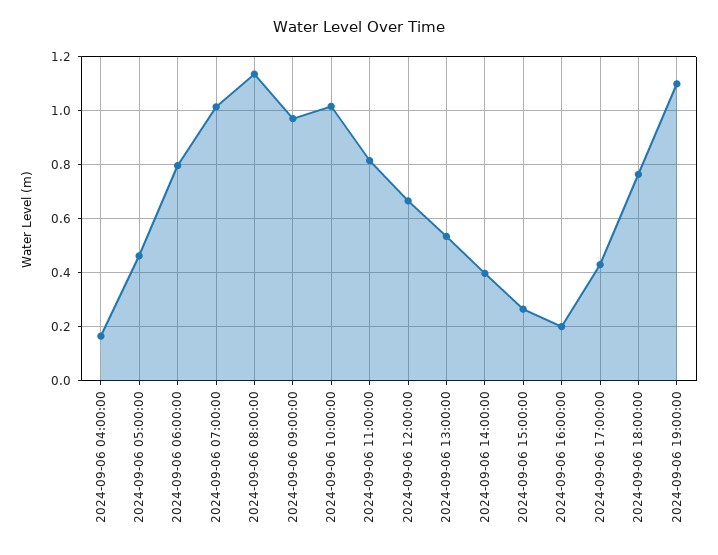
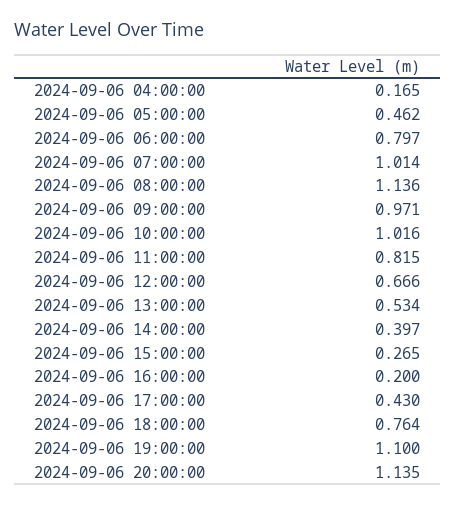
2024-09-06 20:00:00: none -> 1.135

